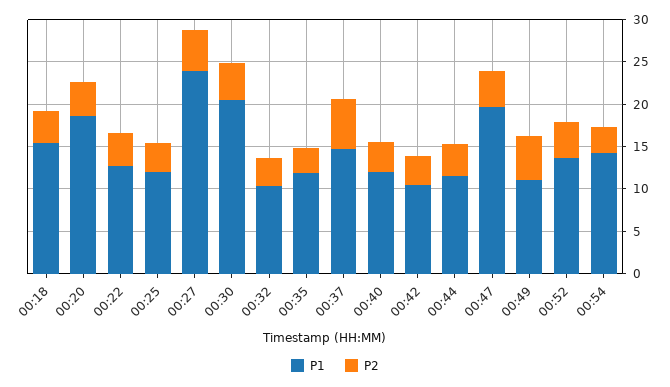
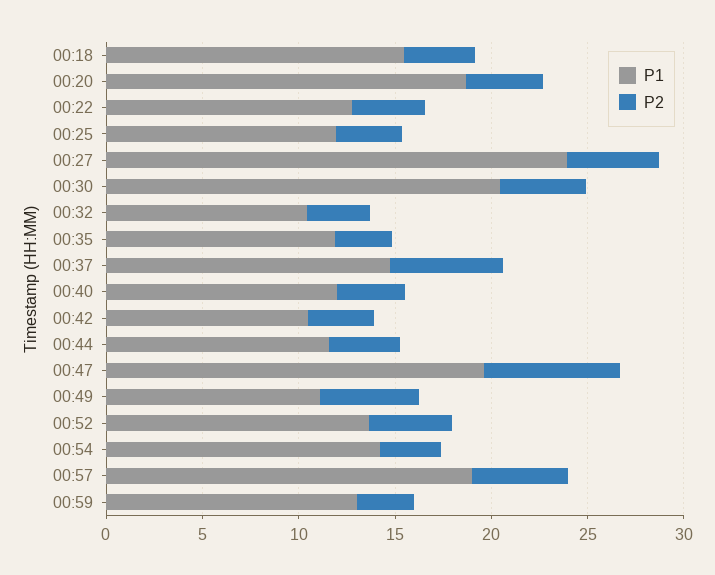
P2, 00:47: 4 -> 7
P1, 00:57: none -> 19
P2, 00:57: none -> 5
P1, 00:59: none -> 13
P2, 00:59: none -> 3

